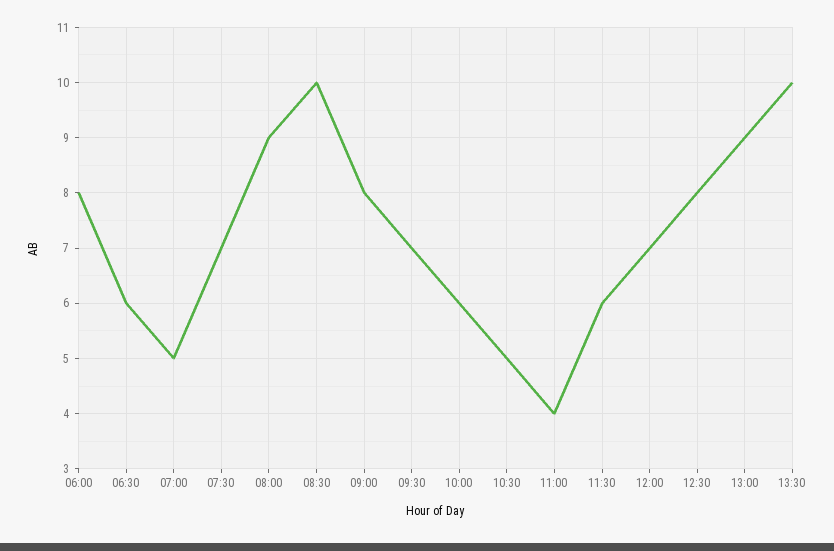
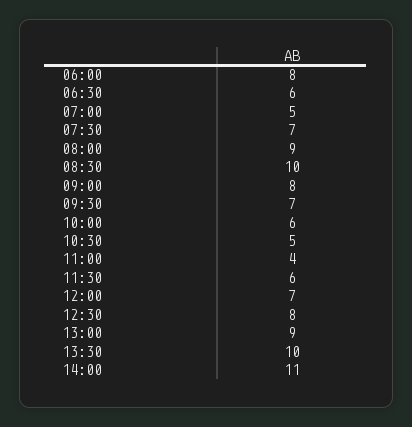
14:00: none -> 11

